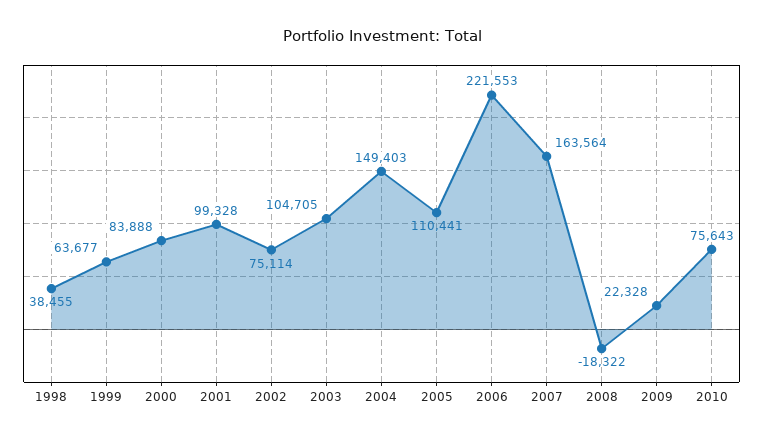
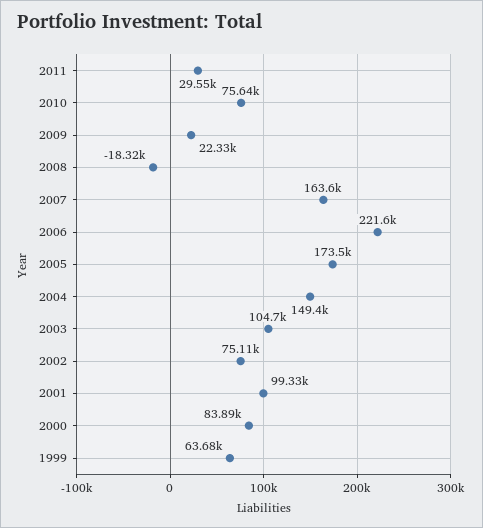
1998: 38455 -> none
2005: 110441 -> 173500
2011: none -> 29550

